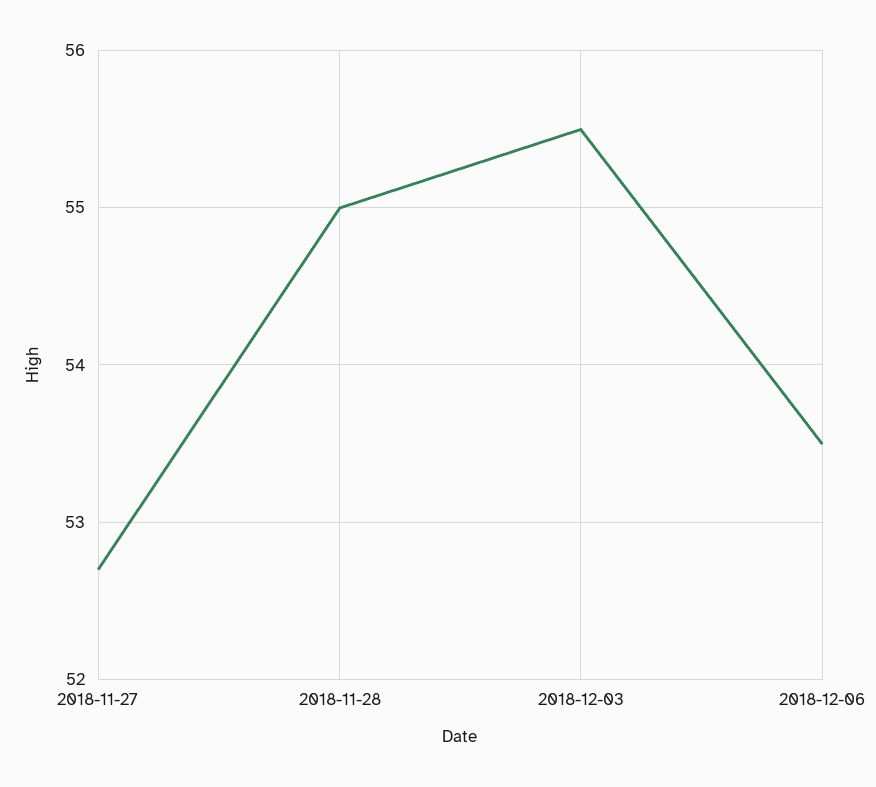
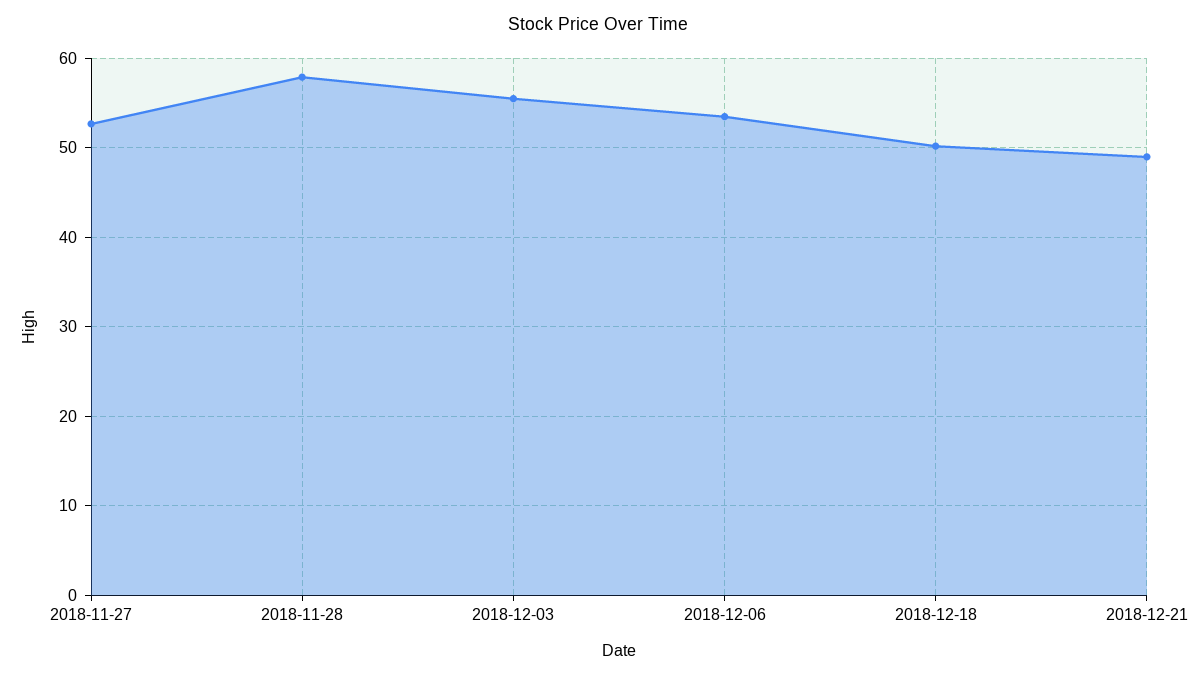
2018-11-28: 55 -> 58
2018-12-18: none -> 50
2018-12-21: none -> 49

